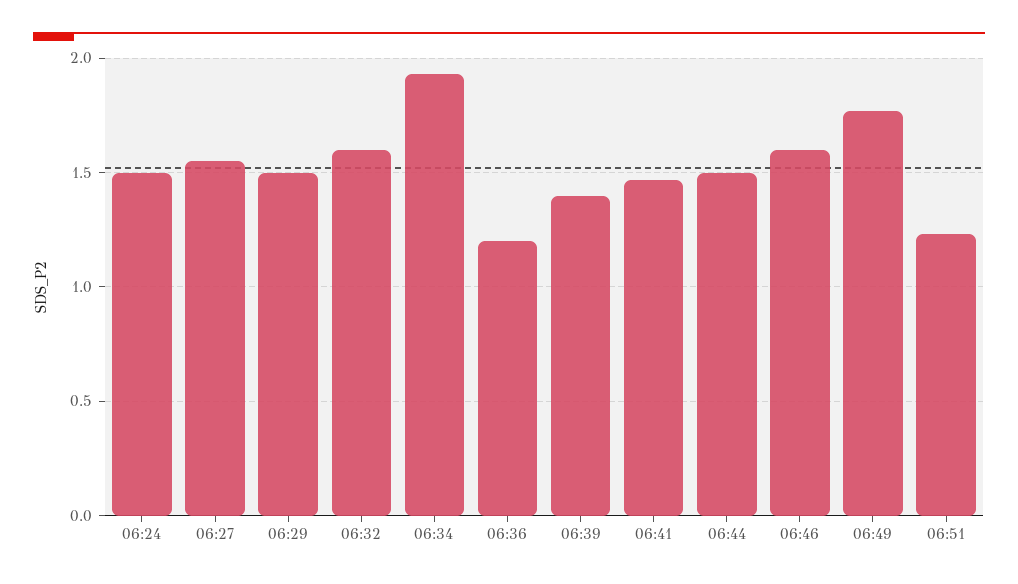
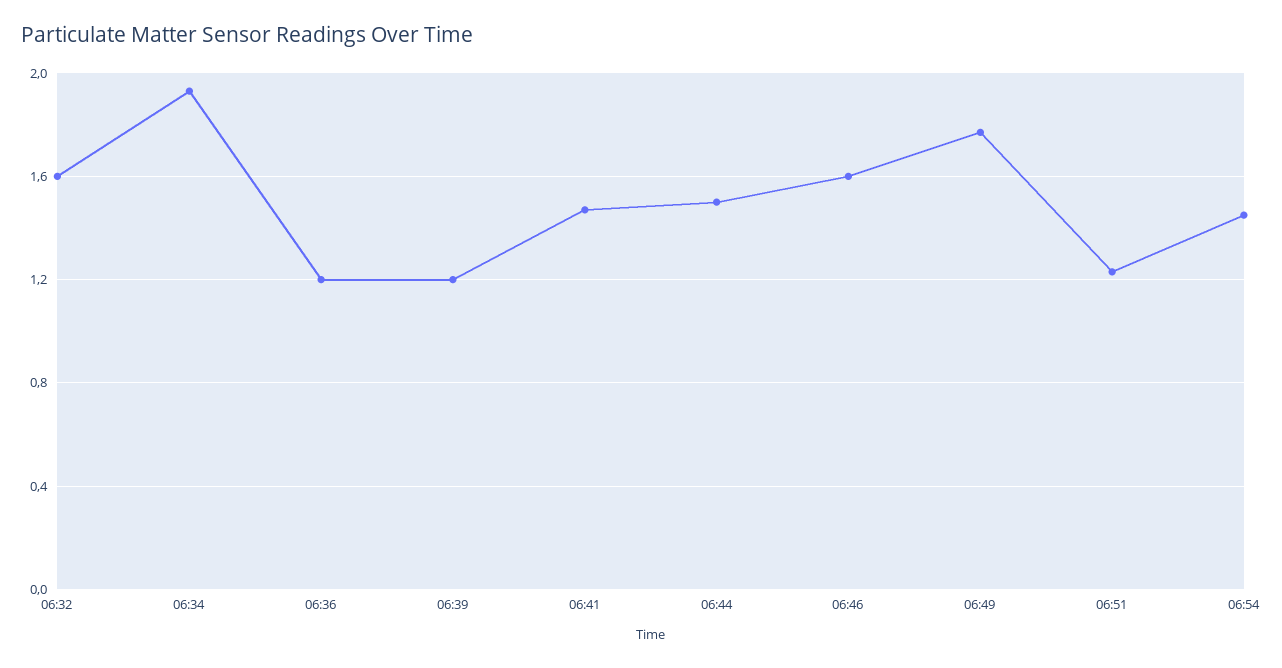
06:24: 1.5 -> none
06:27: 1.55 -> none
06:29: 1.5 -> none
06:39: 1.4 -> 1.2
06:54: none -> 1.45

